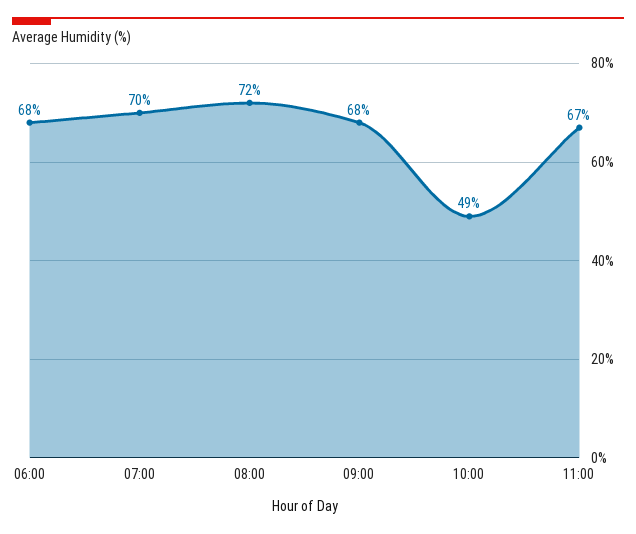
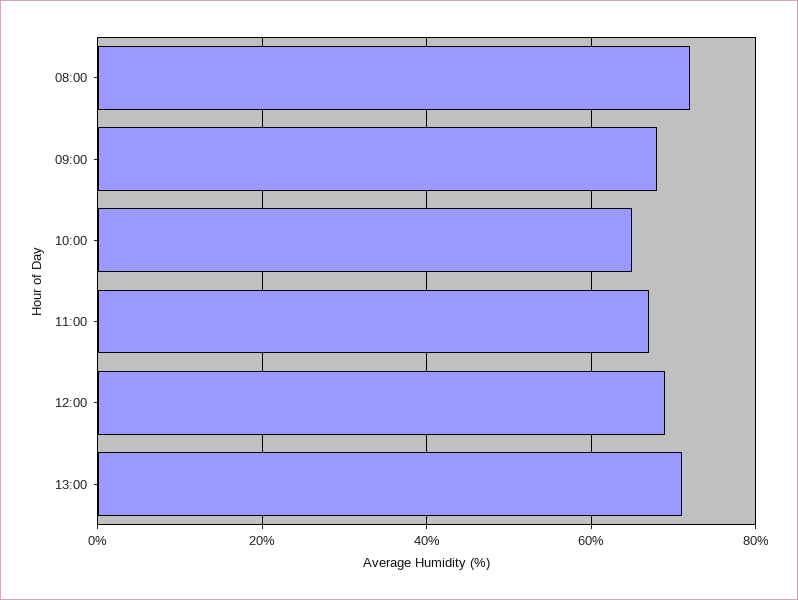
06:00: 68 -> none
07:00: 70 -> none
10:00: 49 -> 65
12:00: none -> 70
13:00: none -> 70

